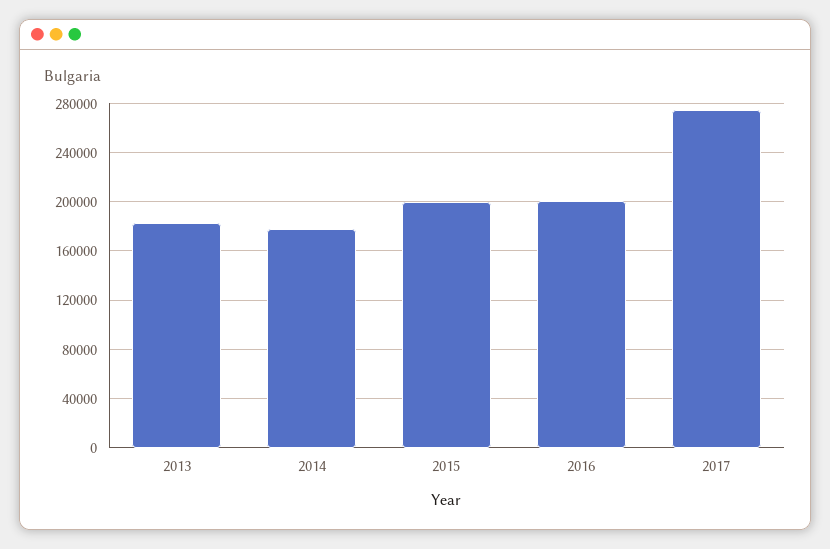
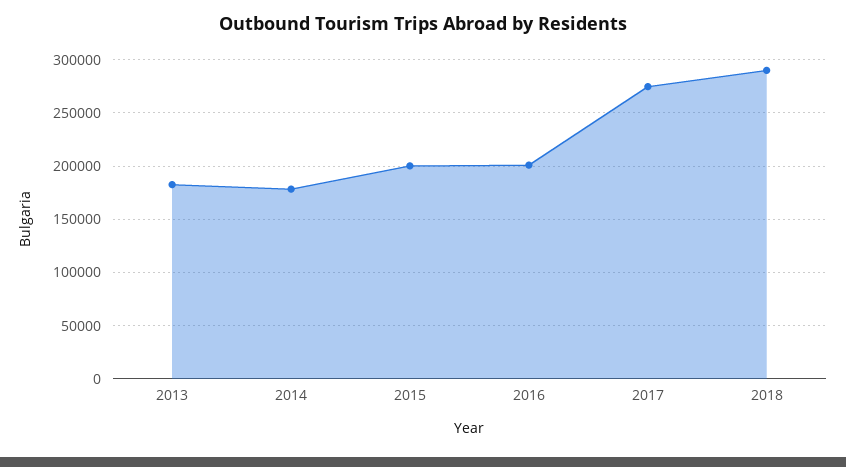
2018: none -> 290000

